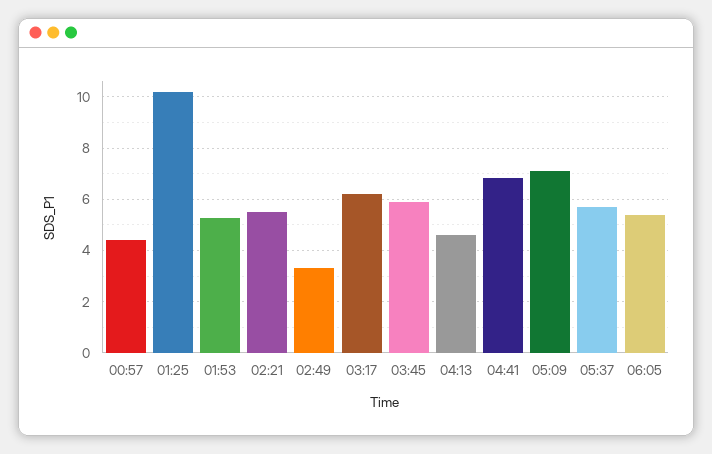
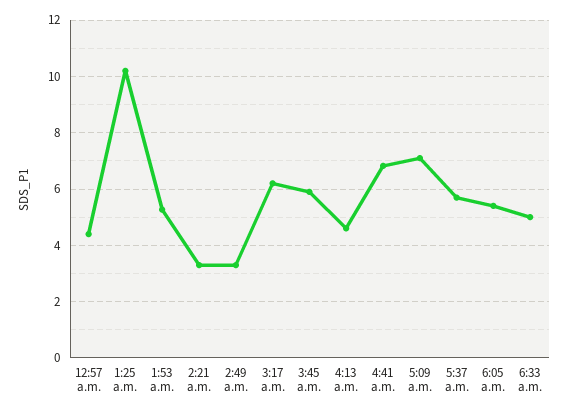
02:21: 5.5 -> 3.25
6:33 a.m.: none -> 5

